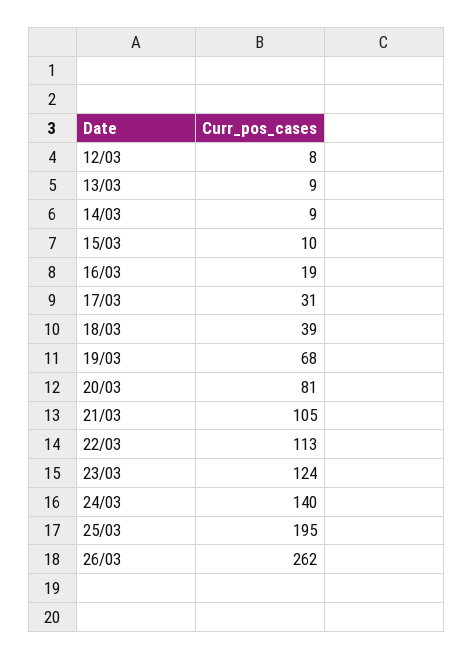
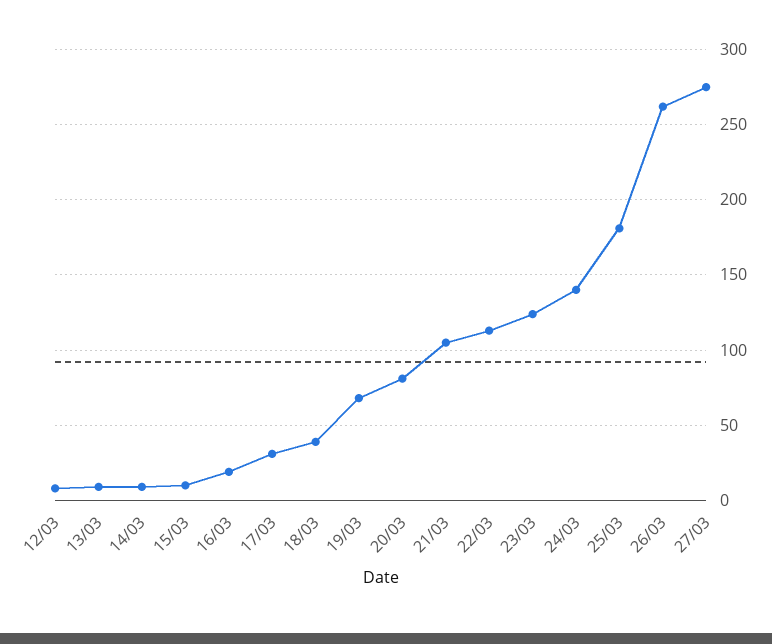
25/03: 195 -> 180
27/03: none -> 275

